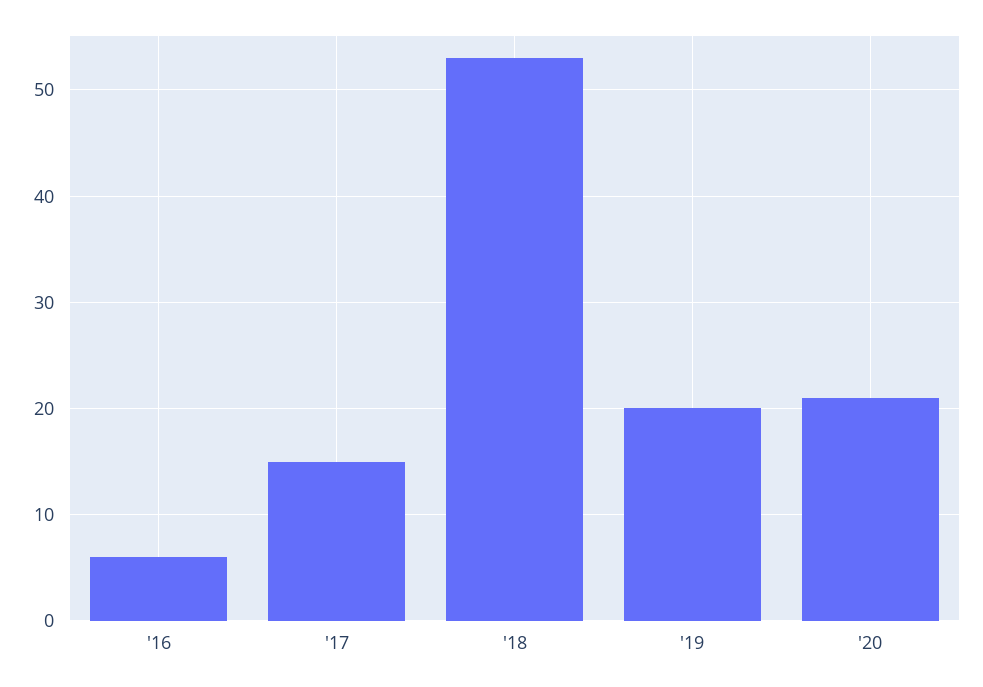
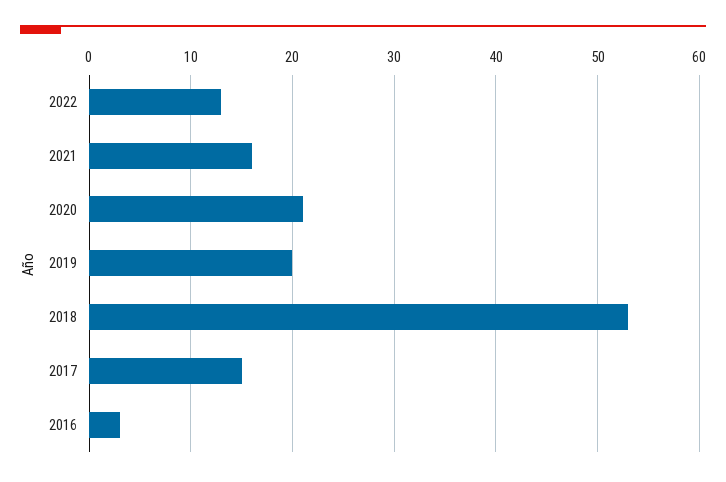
'16: 6 -> 3
2022: none -> 13
2021: none -> 16

